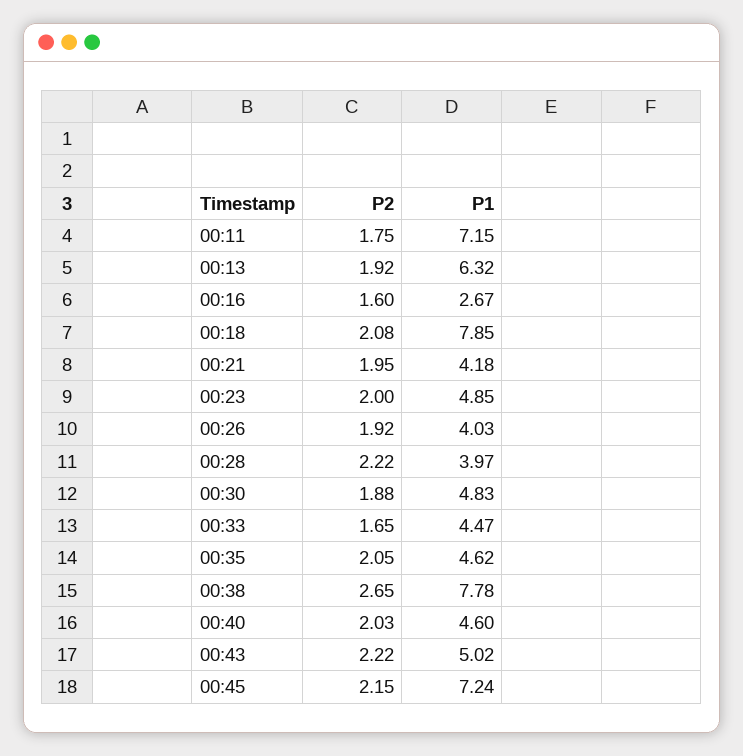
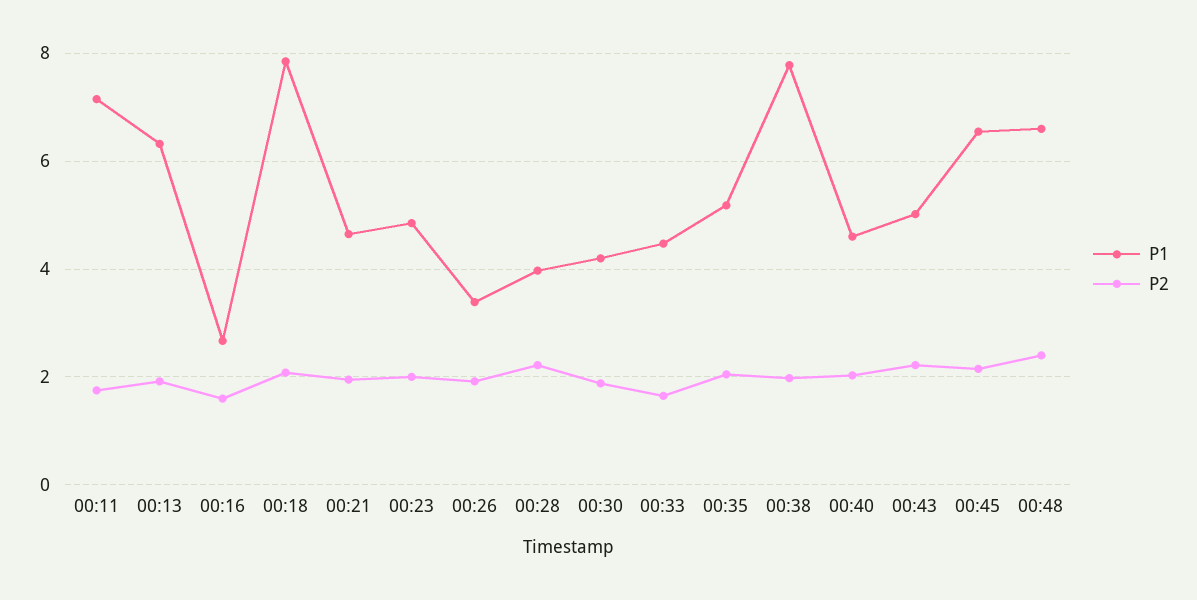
P1, 00:21: 4.18 -> 4.6
P1, 00:26: 4.03 -> 3.4
P1, 00:30: 4.83 -> 4.2
P1, 00:35: 4.62 -> 5.2
P2, 00:38: 2.65 -> 2
P1, 00:45: 7.24 -> 6.6
P1, 00:48: none -> 6.6
P2, 00:48: none -> 2.4

